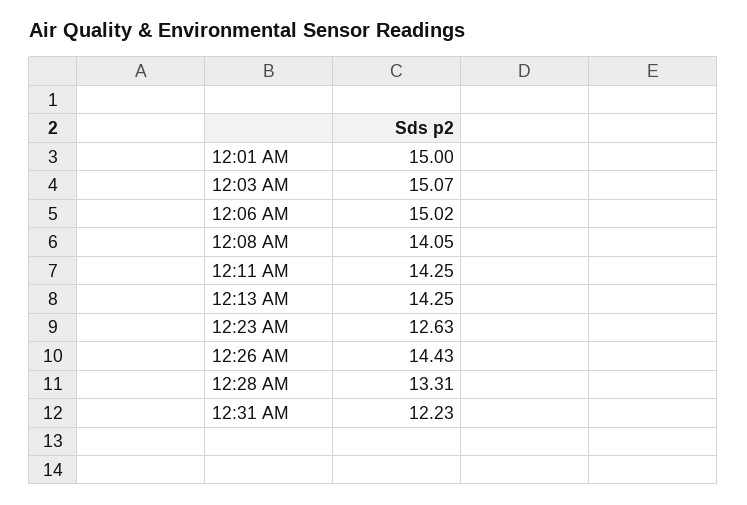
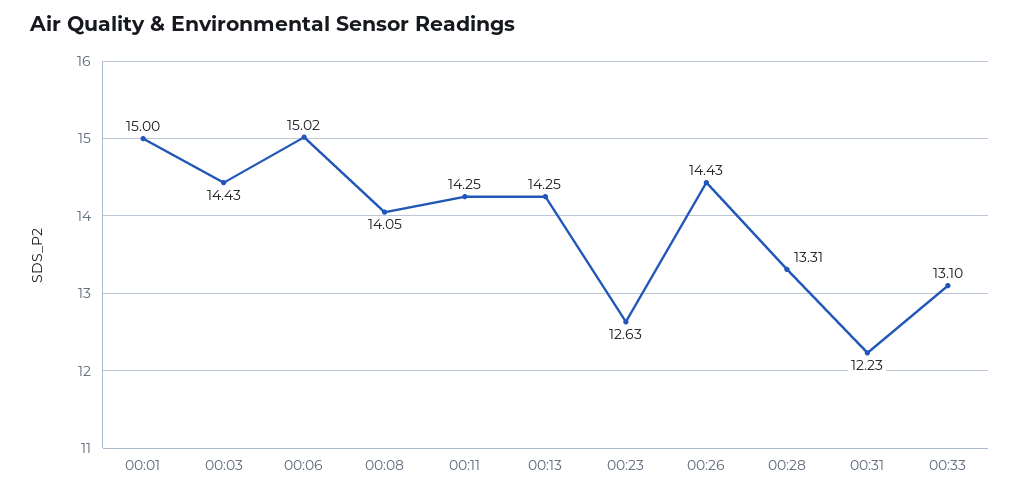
12:03 AM: 15.07 -> 14.43
00:33: none -> 13.1

